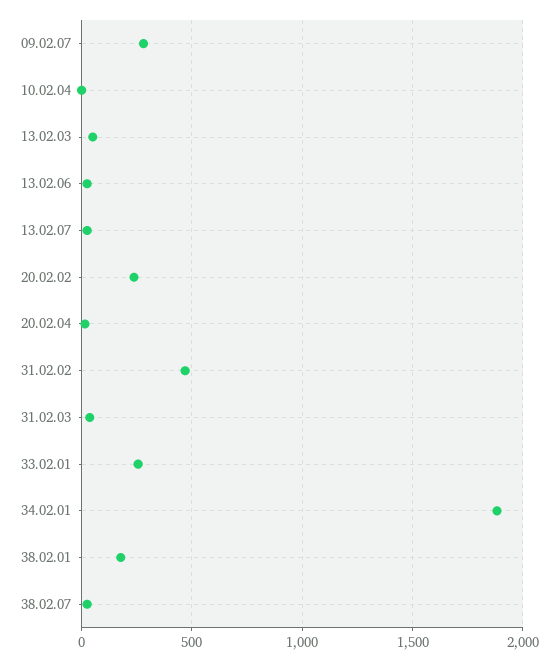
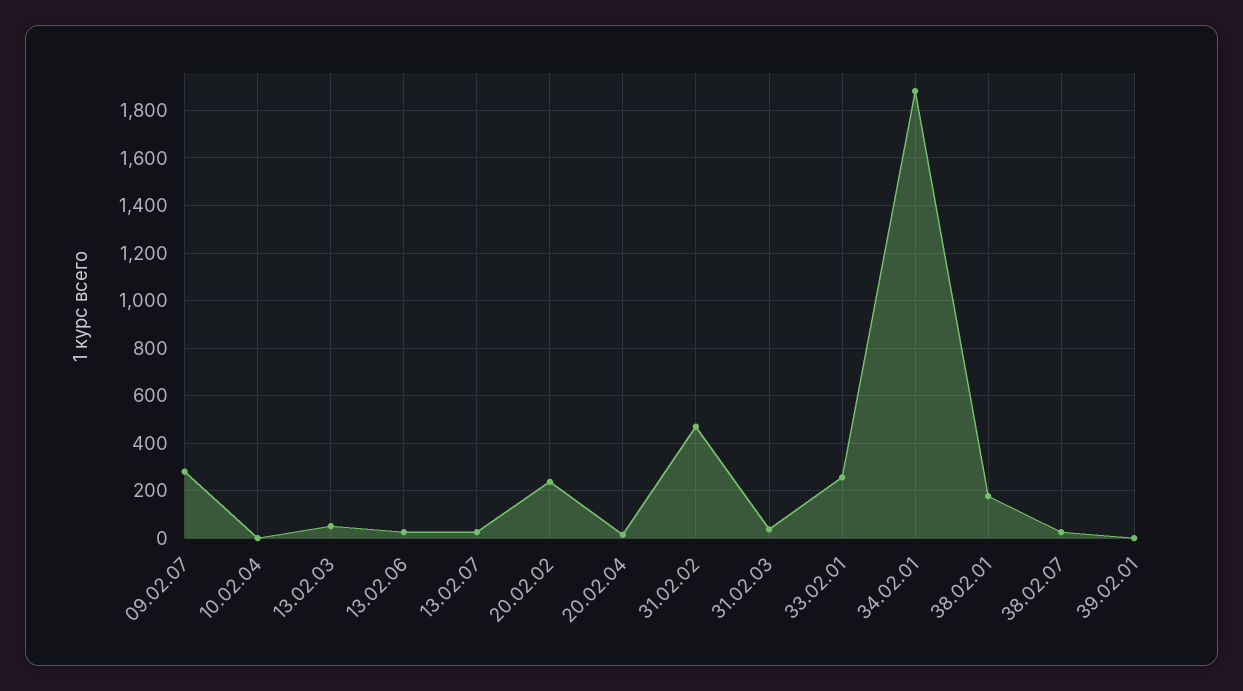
39.02.01: none -> 0

